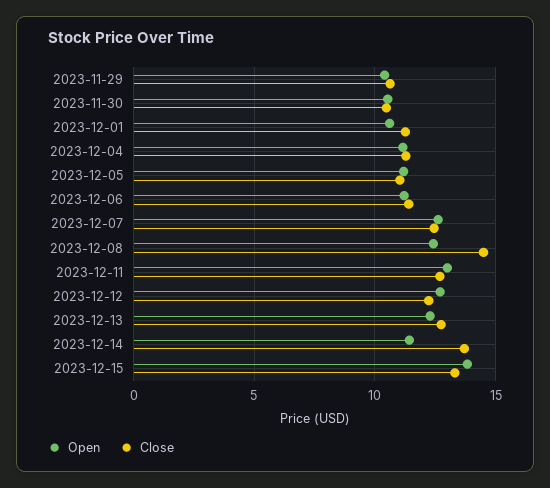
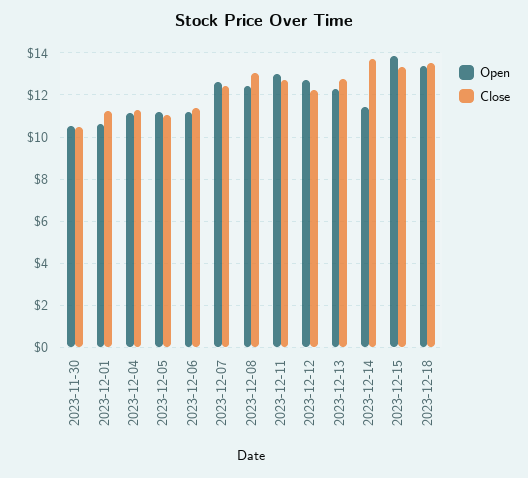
Open, 2023-11-29: 10.5 -> none
Close, 2023-11-29: 10.5 -> none
Close, 2023-12-08: 14.5 -> 13
Open, 2023-12-18: none -> 13.5
Close, 2023-12-18: none -> 13.5

